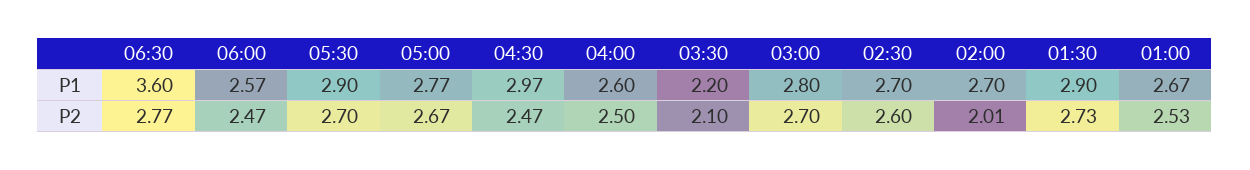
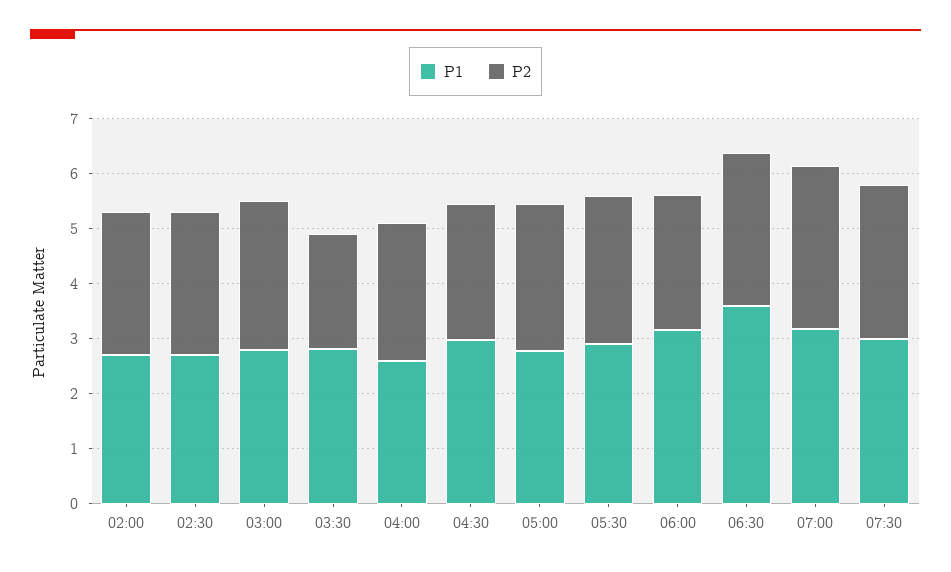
P1, 06:00: 2.57 -> 3.2
P1, 03:30: 2.2 -> 2.8
P1, 01:30: 2.9 -> none
P1, 01:00: 2.67 -> none
P2, 02:00: 2.01 -> 2.6
P2, 01:30: 2.73 -> none
P2, 01:00: 2.53 -> none
P1, 07:00: none -> 3.2
P2, 07:00: none -> 3
P1, 07:30: none -> 3
P2, 07:30: none -> 2.8

